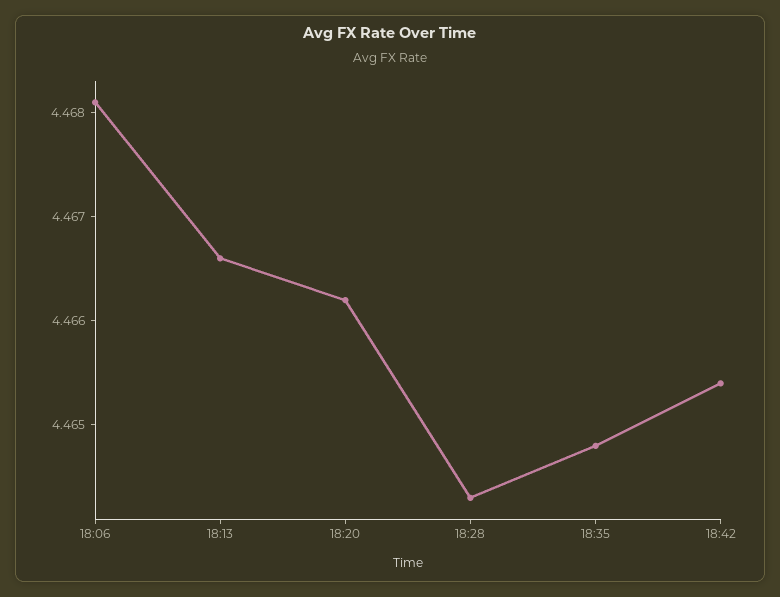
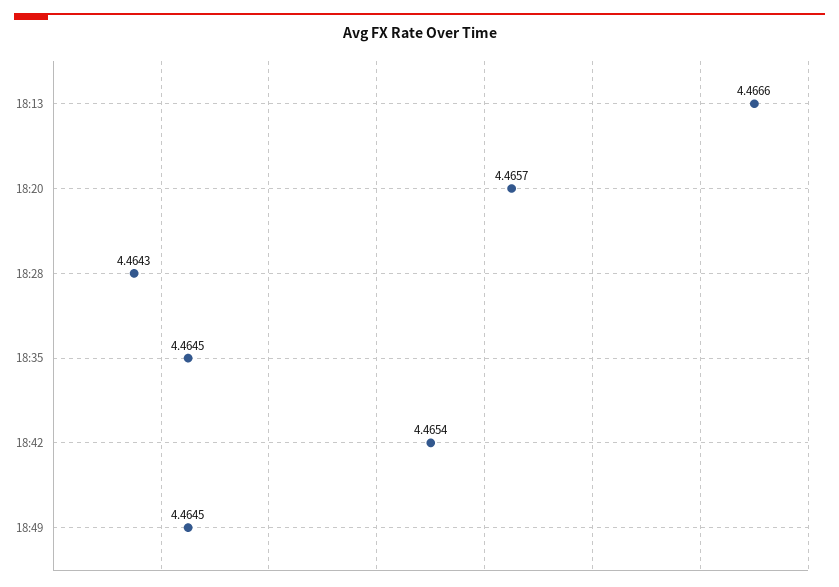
18:06: 4.4681 -> none
18:20: 4.4662 -> 4.4657
18:35: 4.4648 -> 4.4645
18:49: none -> 4.4645

